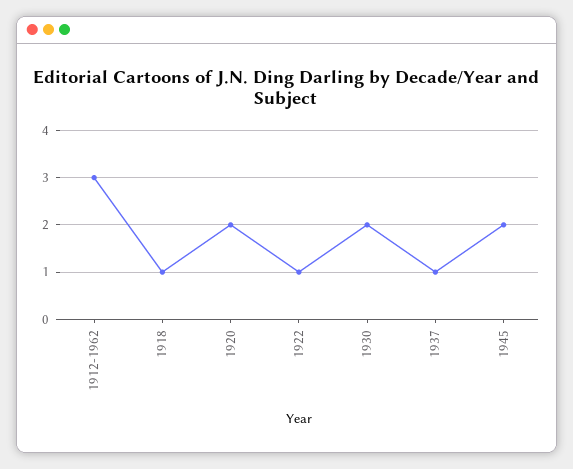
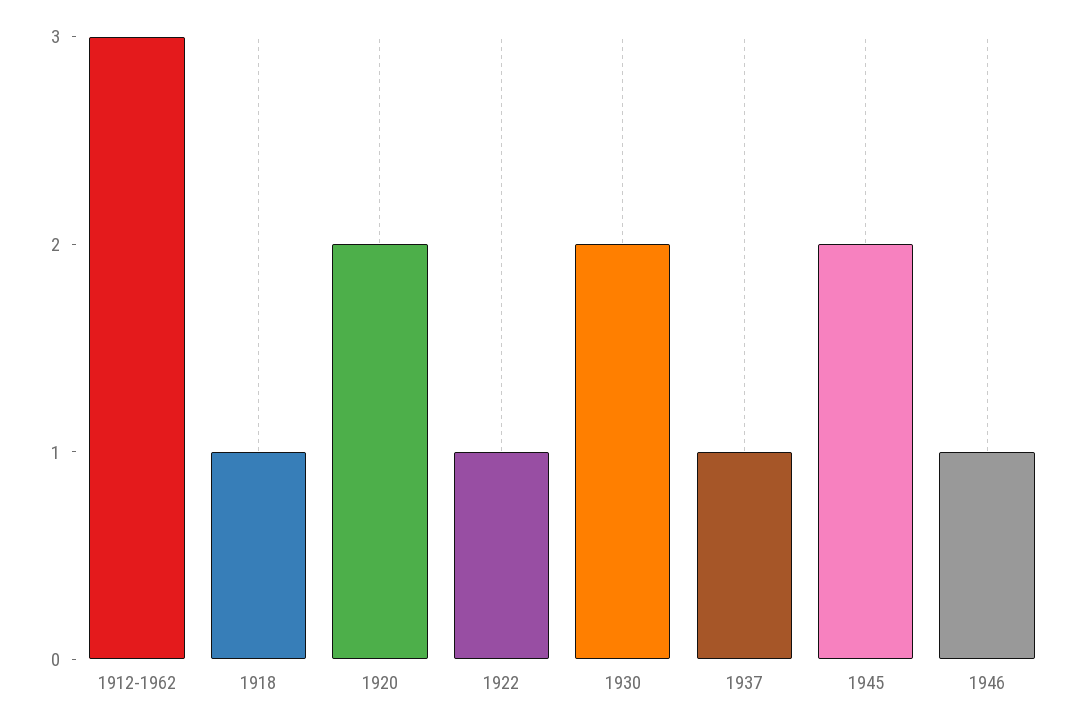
1946: none -> 1

